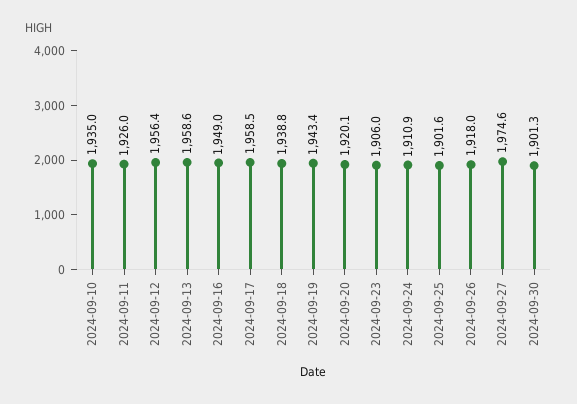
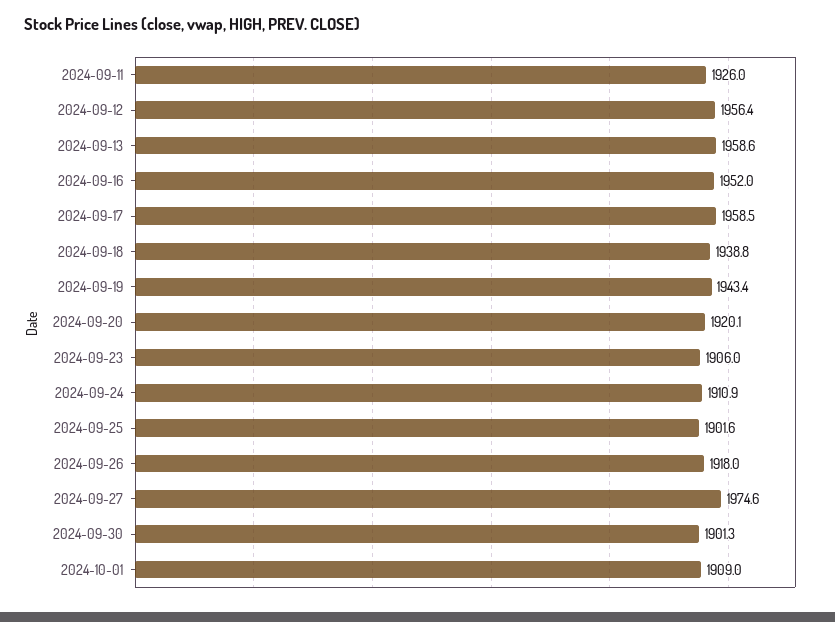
2024-09-10: 1935 -> none
2024-09-16: 1949 -> 1952
2024-10-01: none -> 1909

